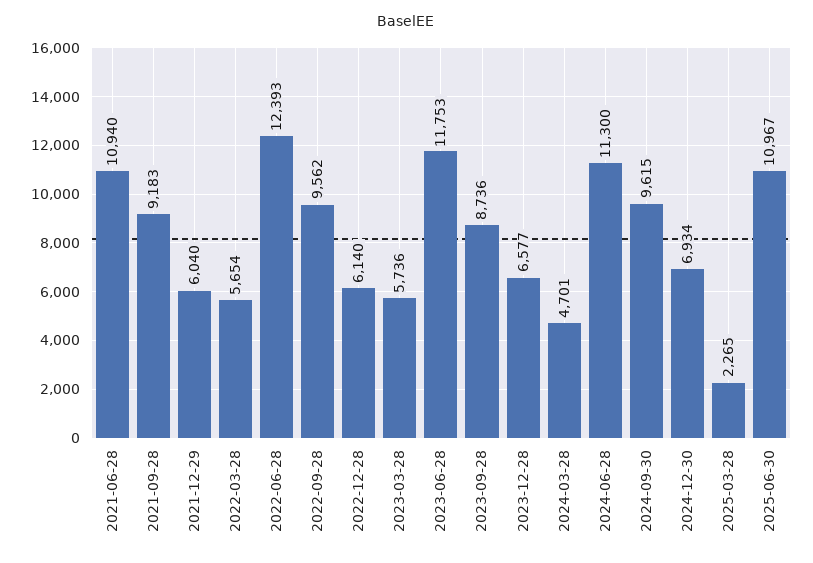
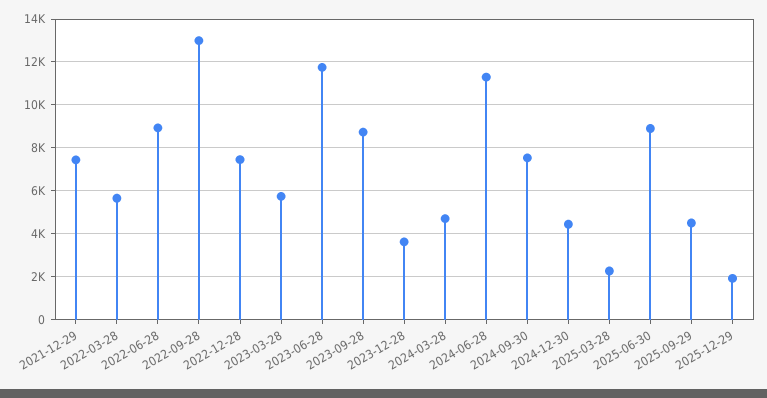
2021-06-28: 10940 -> none
2021-09-28: 9183 -> none
2021-12-29: 6040 -> 7500
2022-06-28: 12393 -> 9000
2022-09-28: 9562 -> 13000
2022-12-28: 6140 -> 7500
2023-12-28: 6577 -> 3500
2024-09-30: 9615 -> 7500
2024-12-30: 6934 -> 4500
2025-06-30: 10967 -> 9000
2025-09-29: none -> 4500
2025-12-29: none -> 2000

